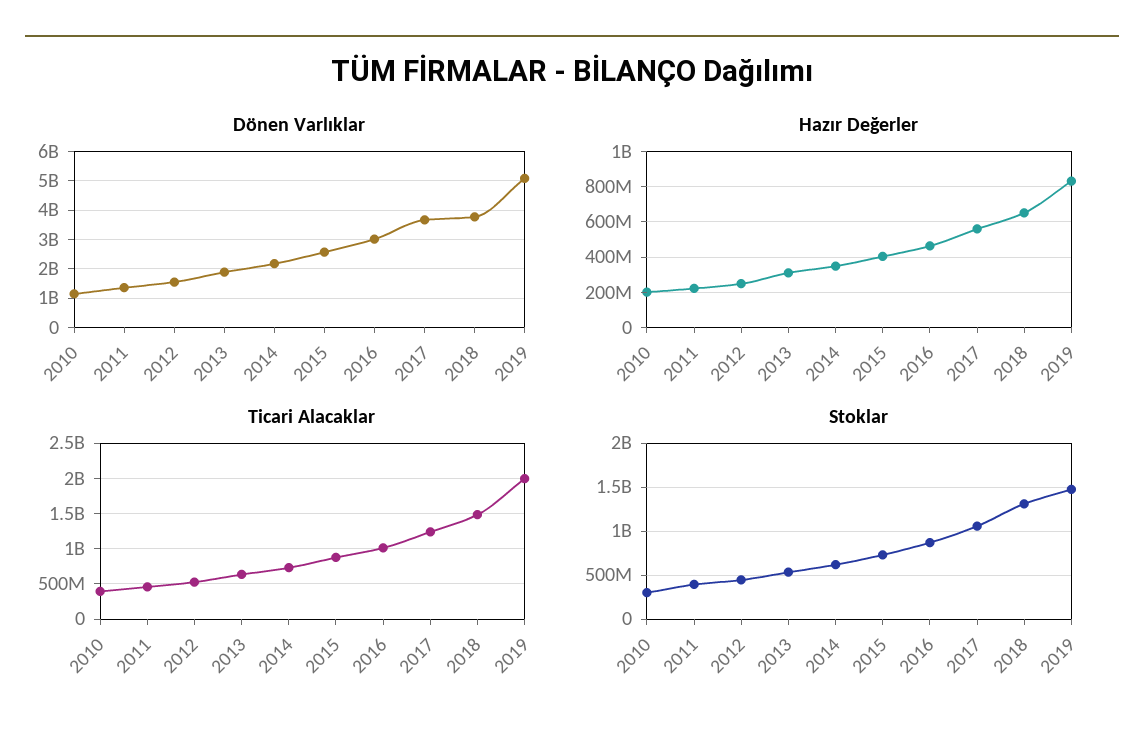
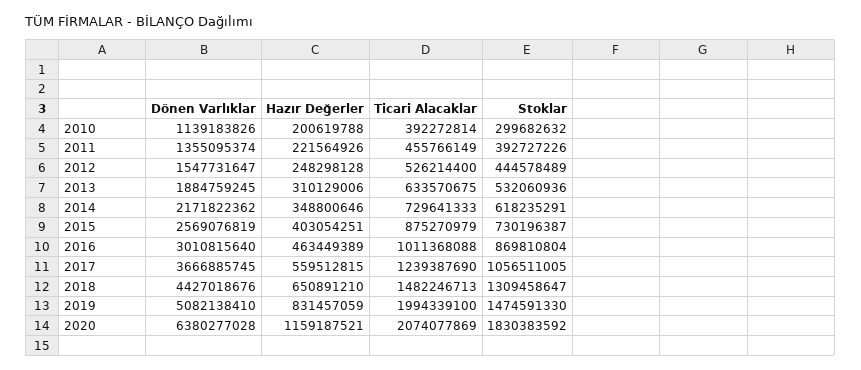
Dönen Varlıklar, 2018: 3750000000 -> 4427018676
Dönen Varlıklar, 2020: none -> 6380277028
Hazır Değerler, 2020: none -> 1159187521
Ticari Alacaklar, 2020: none -> 2074077869
Stoklar, 2020: none -> 1830383592

